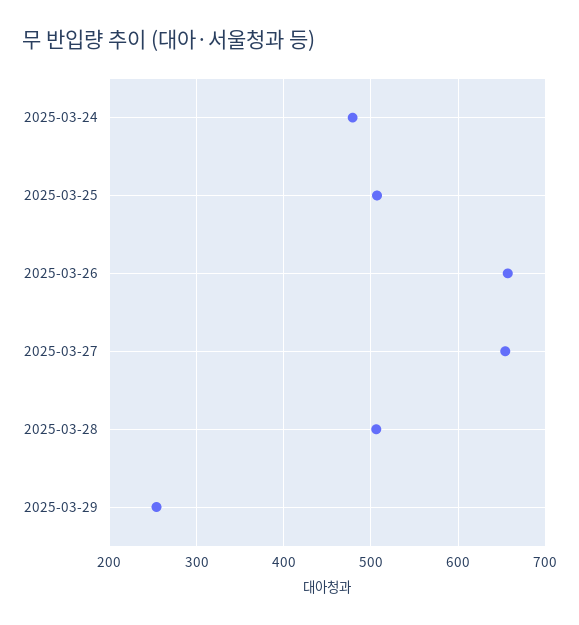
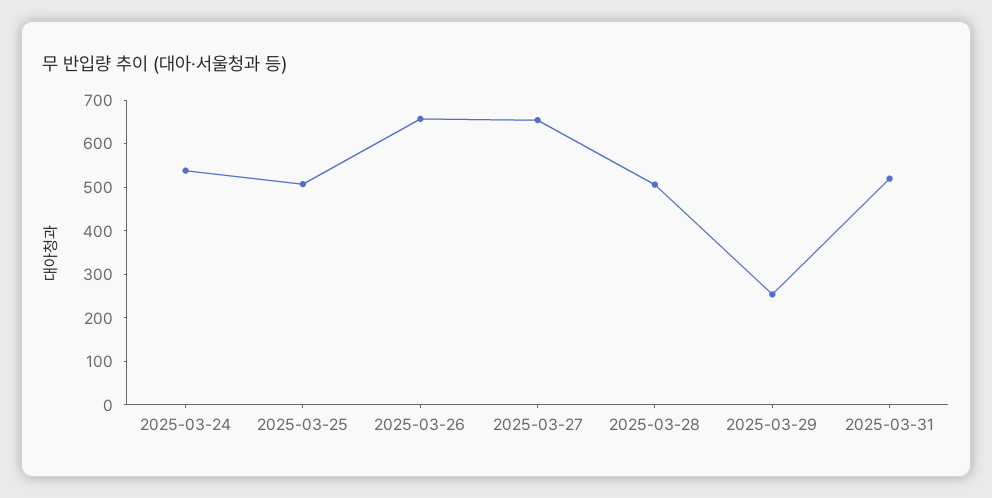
2025-03-24: 480 -> 540
2025-03-31: none -> 520

